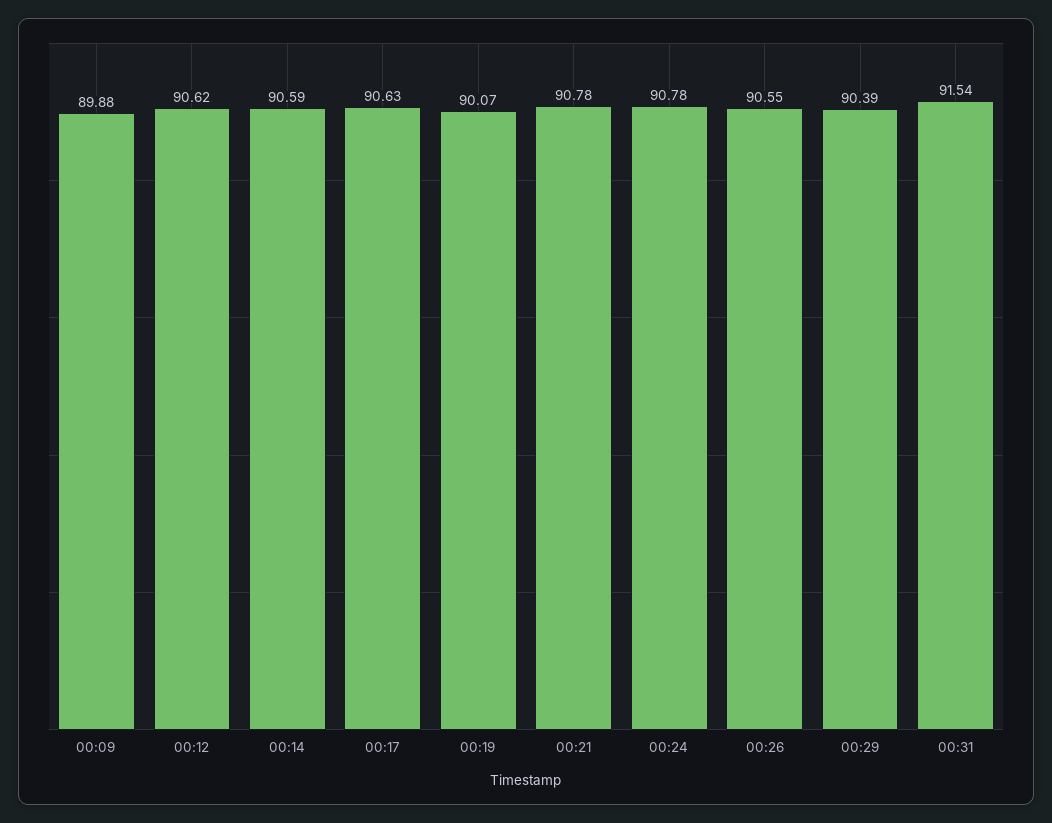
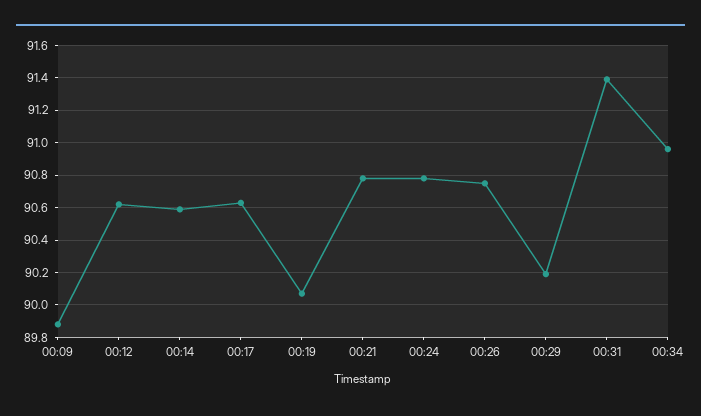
00:26: 90.55 -> 90.75
00:29: 90.39 -> 90.2
00:31: 91.54 -> 91.4
00:34: none -> 90.95

